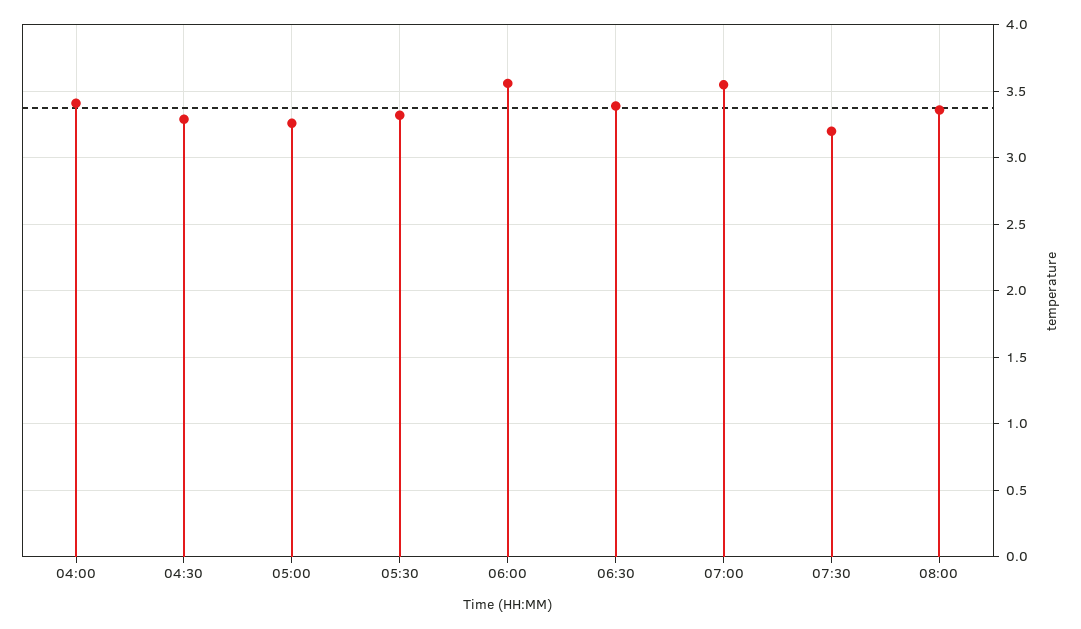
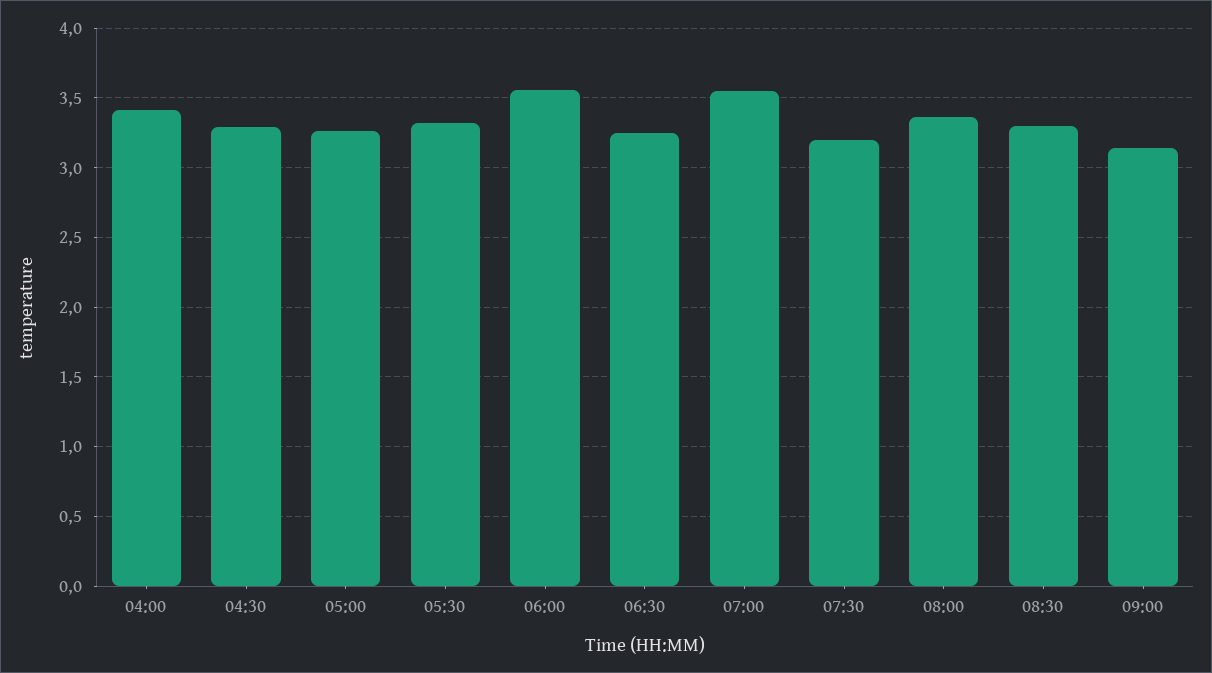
06:30: 3.4 -> 3.25
08:30: none -> 3.3
09:00: none -> 3.15

